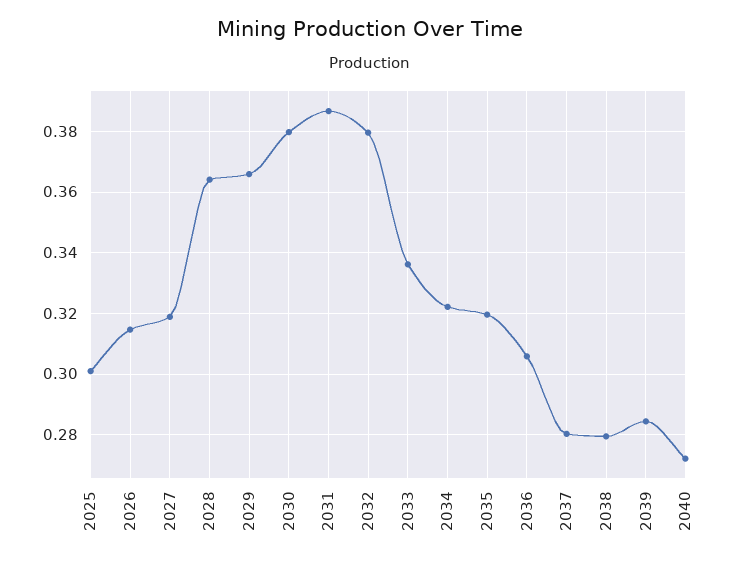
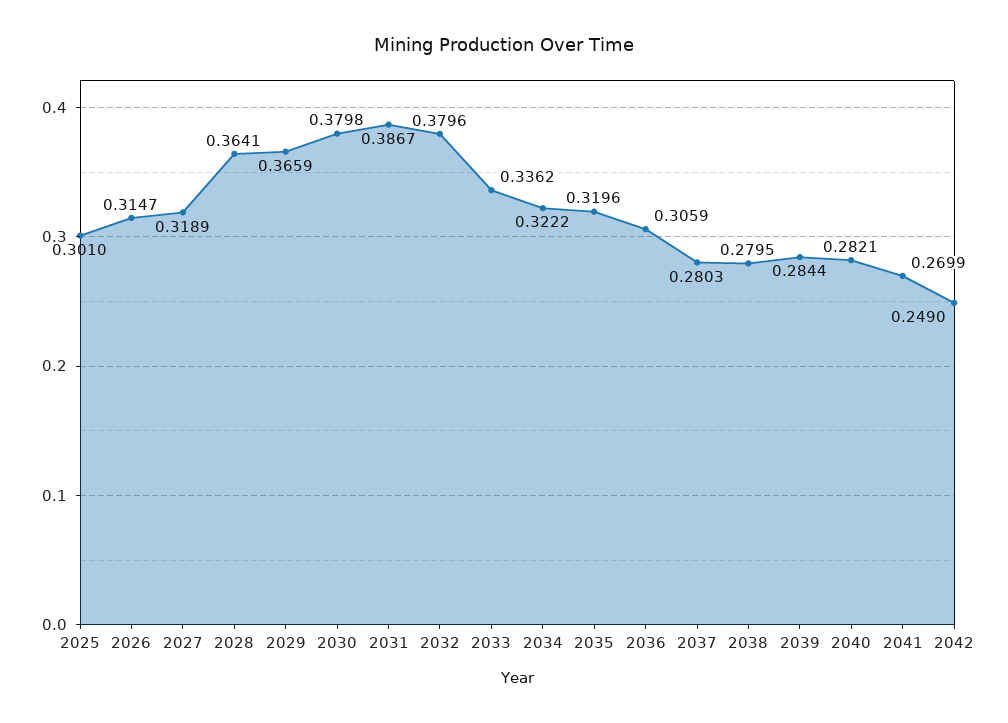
2040: 0.272 -> 0.2821
2041: none -> 0.2699
2042: none -> 0.249

